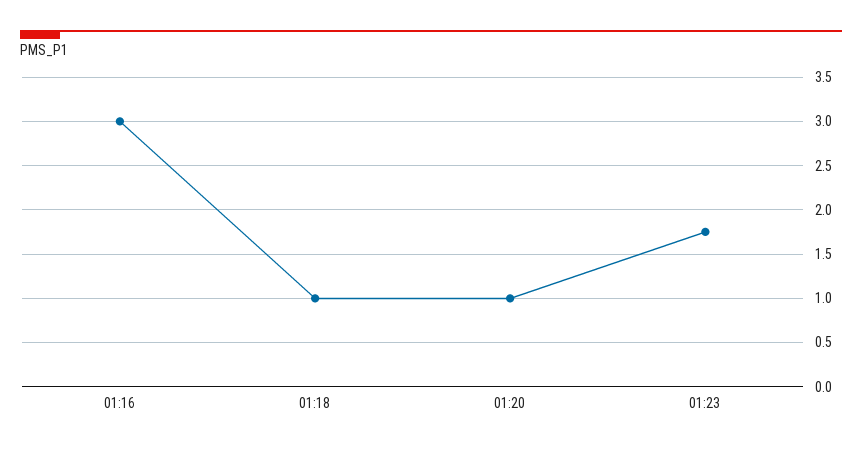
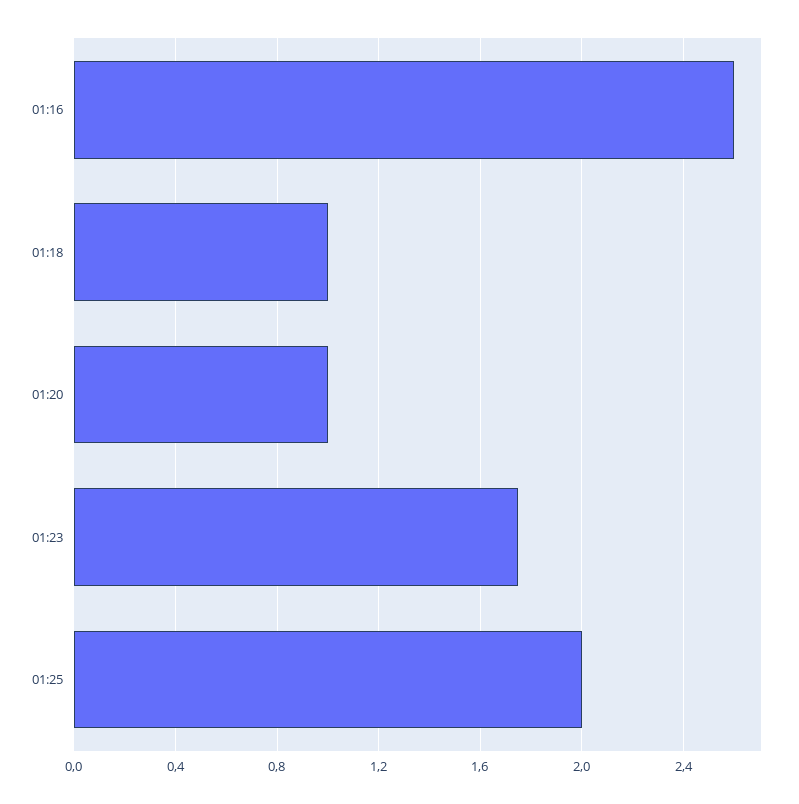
01:16: 3 -> 2.6
01:25: none -> 2

